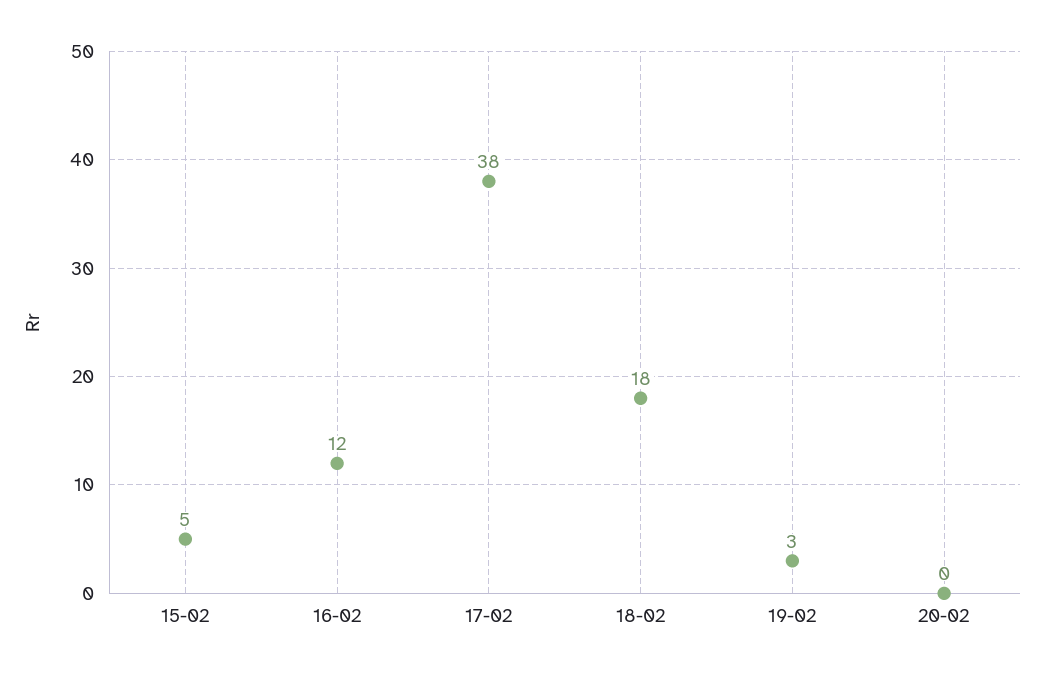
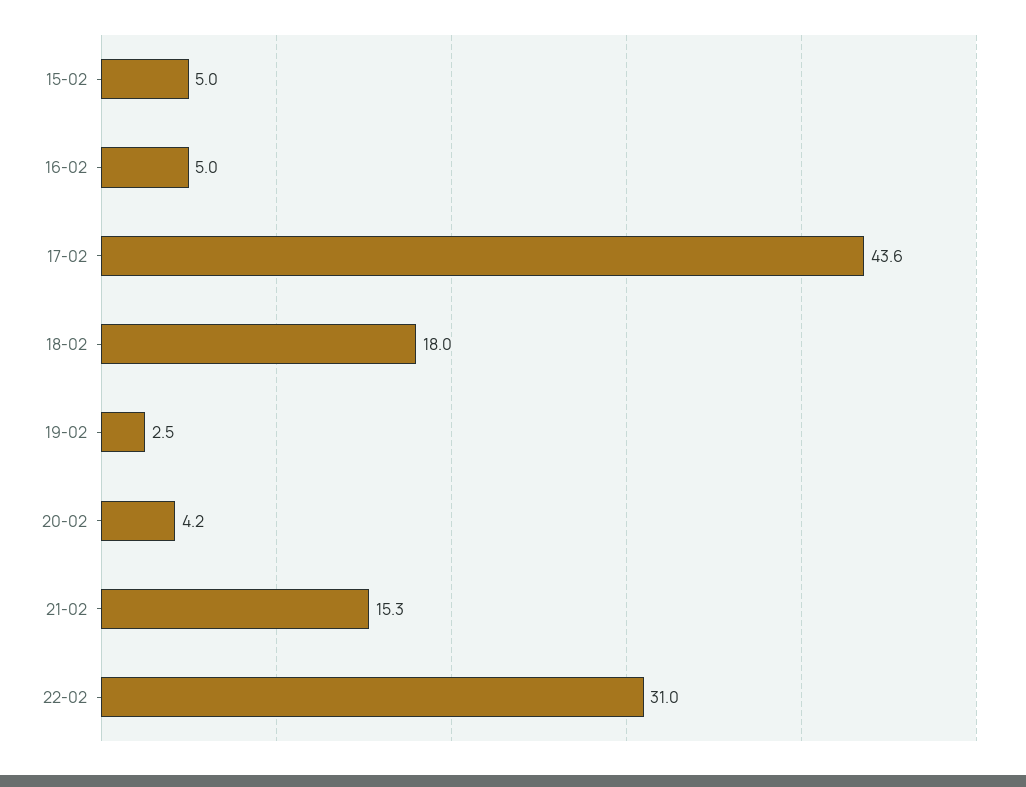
16-02: 12 -> 5
17-02: 38 -> 43.6
20-02: 0 -> 4.2
21-02: none -> 15.3
22-02: none -> 31

